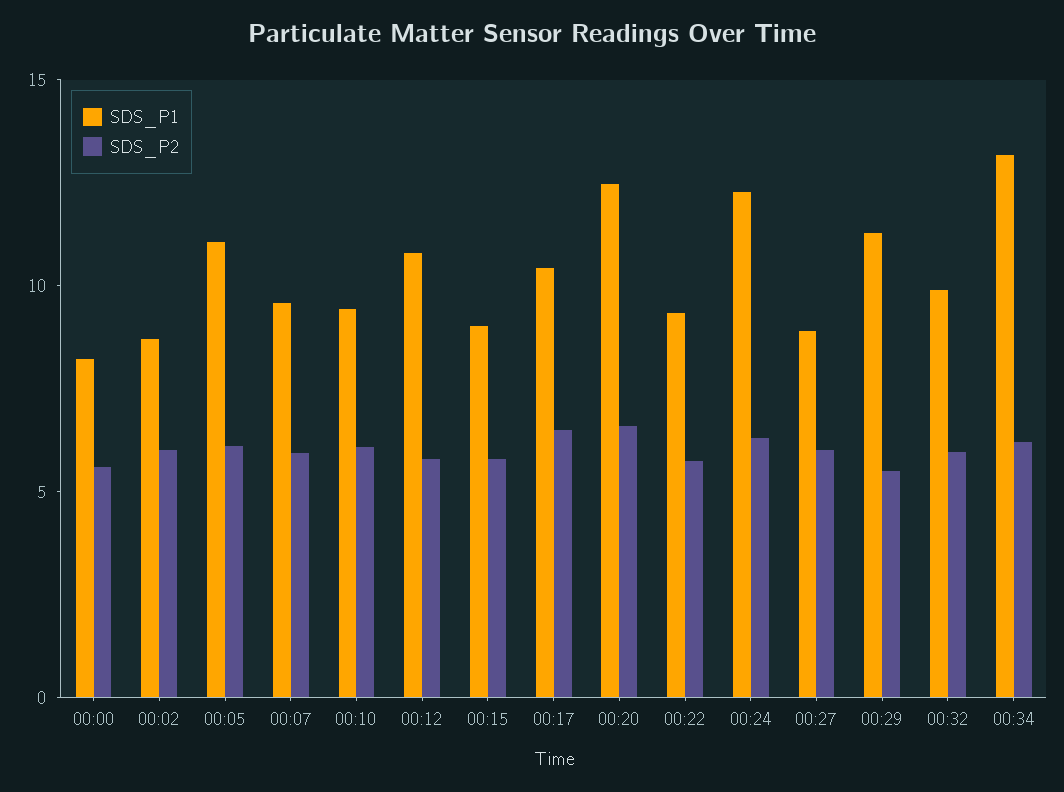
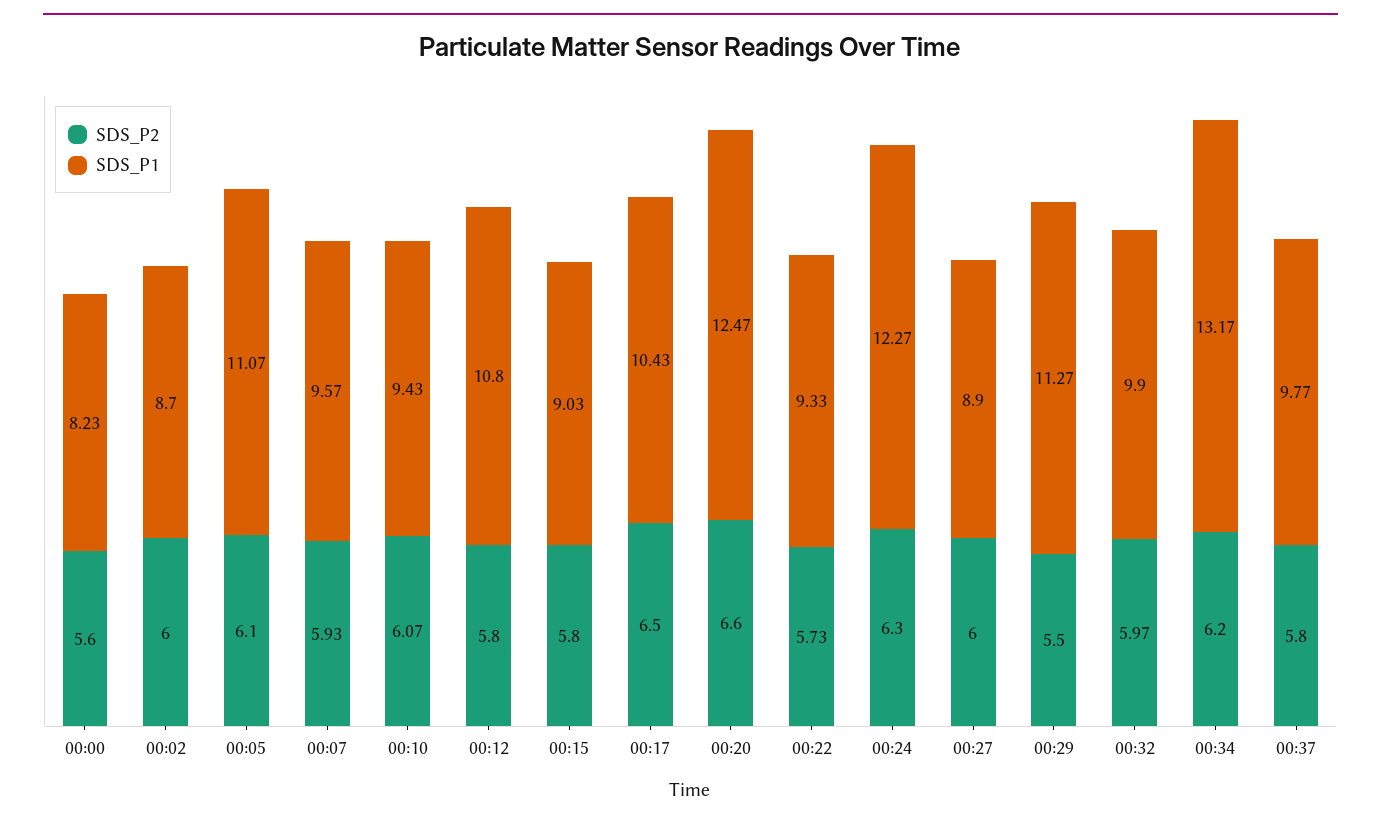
SDS_P2, 00:37: none -> 5.8
SDS_P1, 00:37: none -> 9.77

